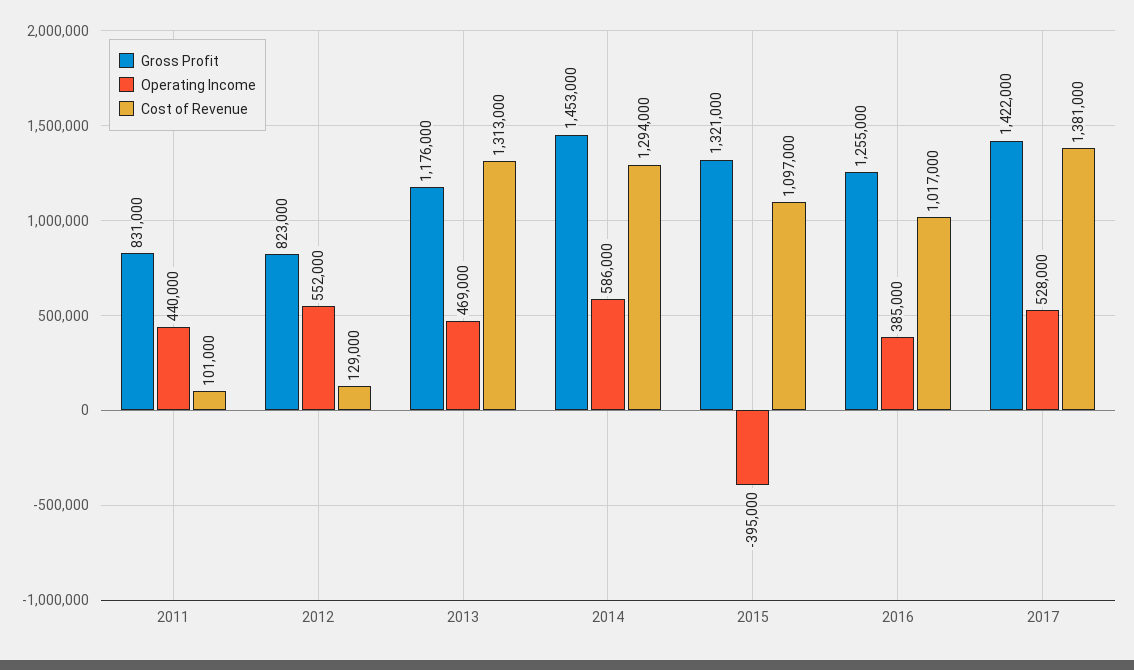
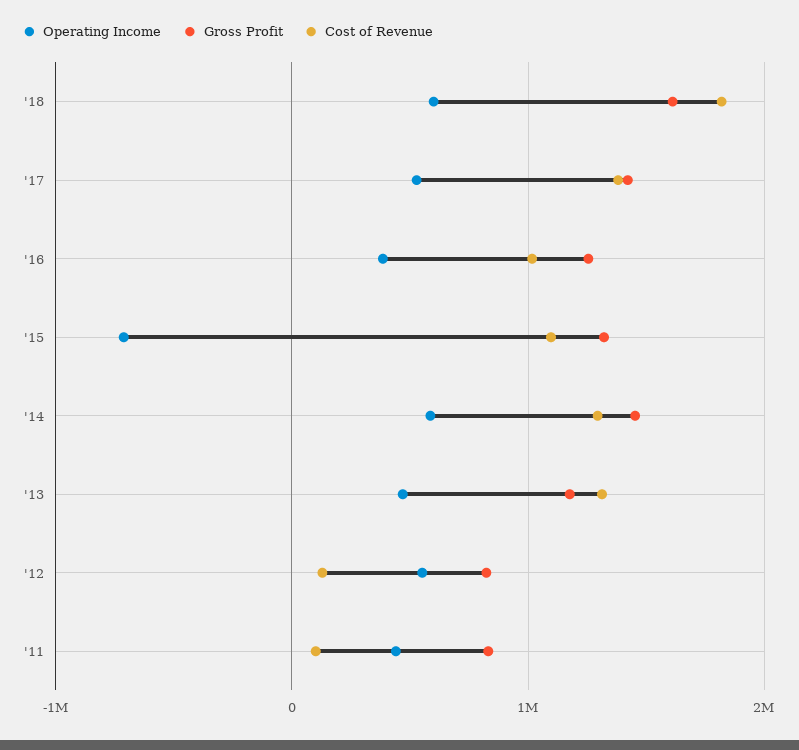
Operating Income, 2015: -395000 -> -700000
Operating Income, '18: none -> 600000
Gross Profit, '18: none -> 1600000
Cost of Revenue, '18: none -> 1800000

